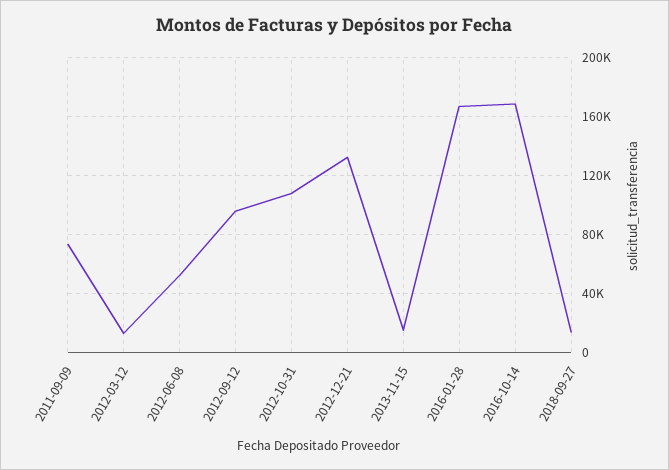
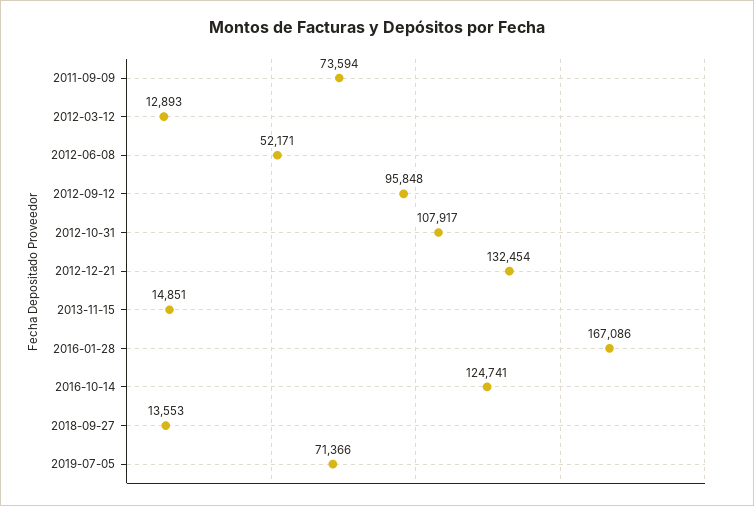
2016-10-14: 170000 -> 124741
2019-07-05: none -> 71366

